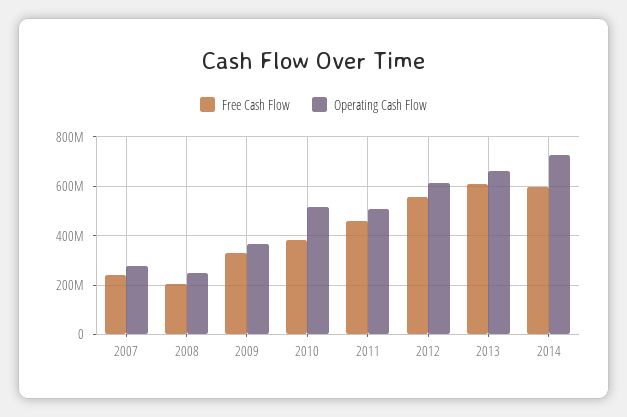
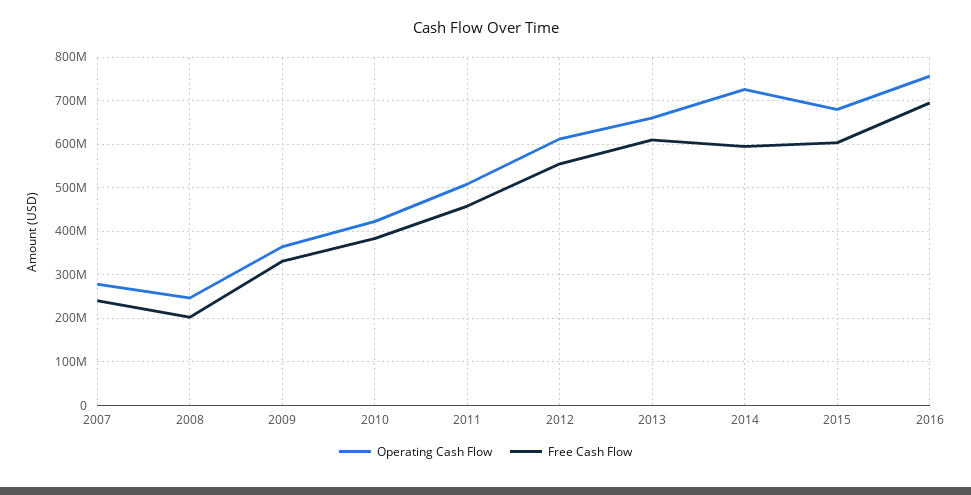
Operating Cash Flow, 2010: 525000000 -> 420000000
Operating Cash Flow, 2015: none -> 680000000
Free Cash Flow, 2015: none -> 600000000
Operating Cash Flow, 2016: none -> 760000000
Free Cash Flow, 2016: none -> 700000000

